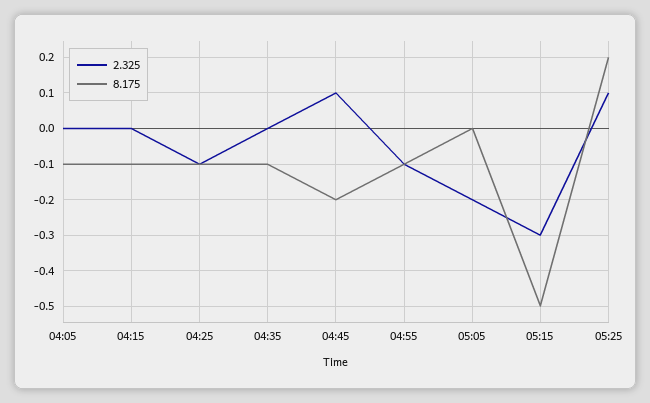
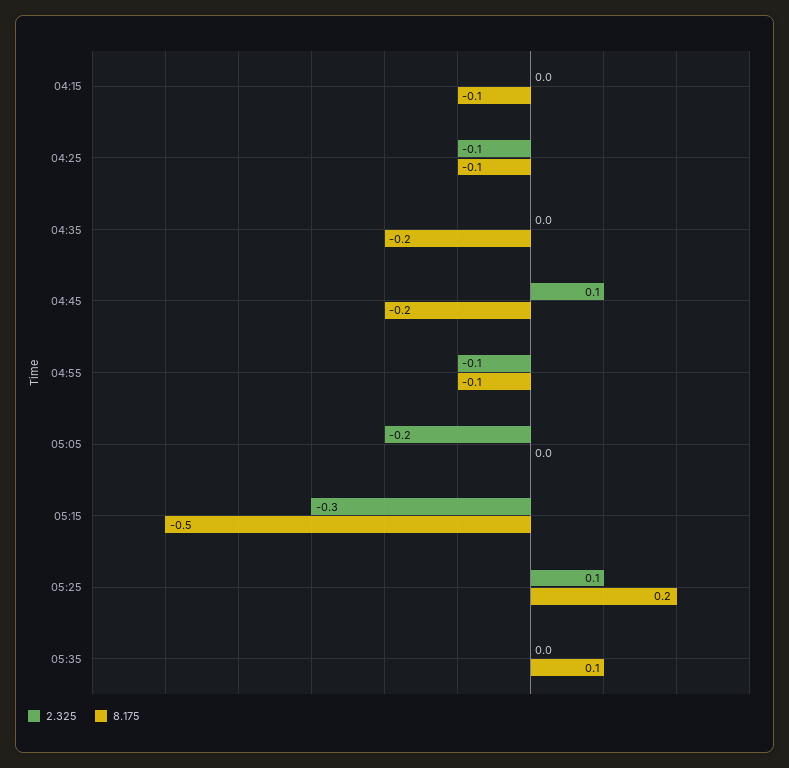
2.325, 04:05: 0 -> none
8.175, 04:05: -0.1 -> none
8.175, 04:35: -0.1 -> -0.2
2.325, 05:35: none -> 0
8.175, 05:35: none -> 0.1

